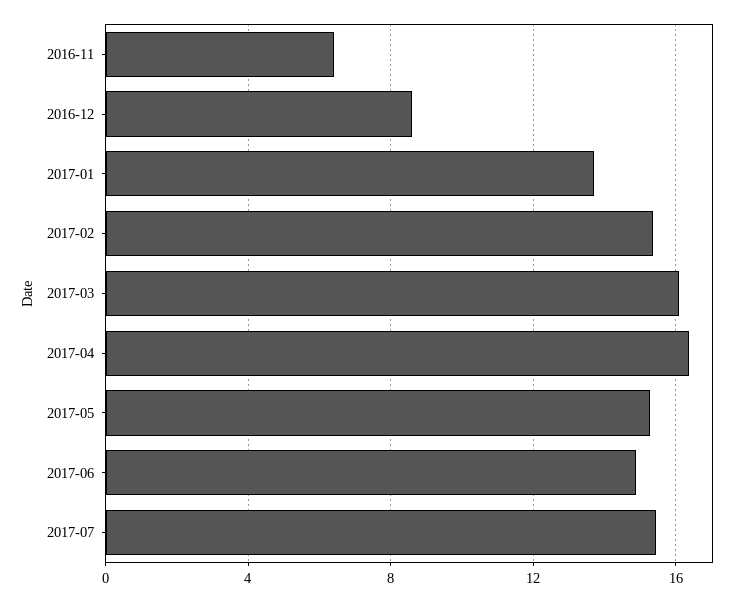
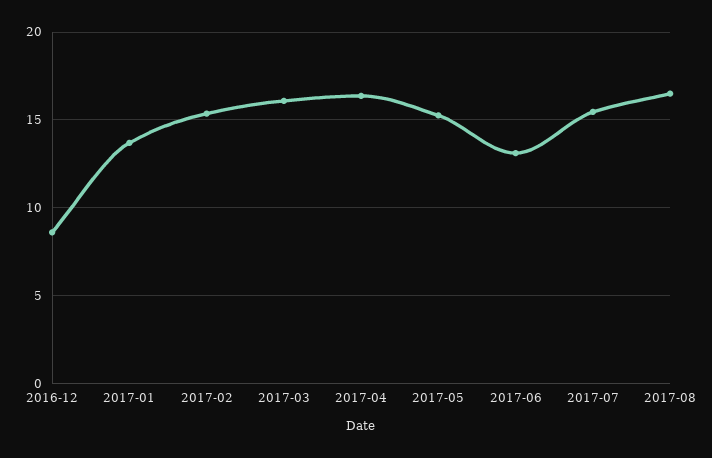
2016-11: 6.5 -> none
2017-06: 15 -> 13
2017-08: none -> 16.5

